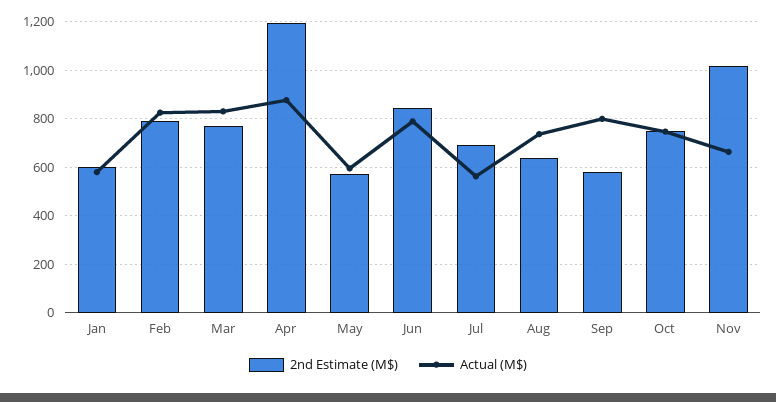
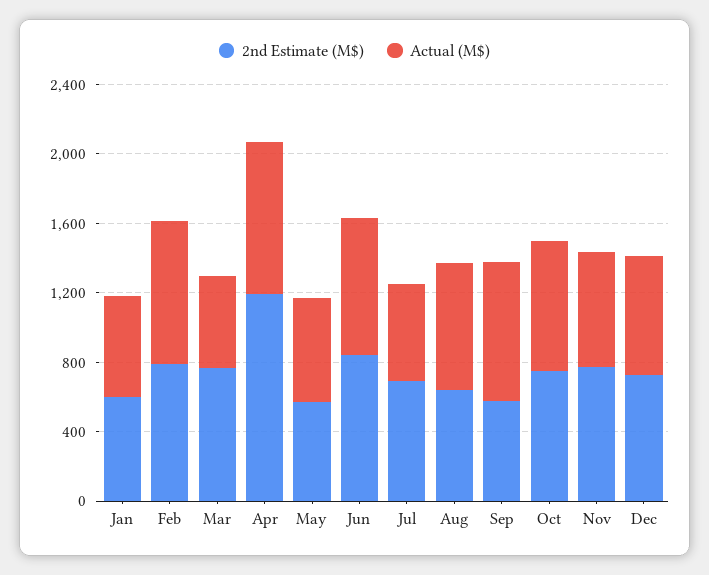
Actual (M$), Mar: 825 -> 500
2nd Estimate (M$), Nov: 1025 -> 800
2nd Estimate (M$), Dec: none -> 700
Actual (M$), Dec: none -> 700

